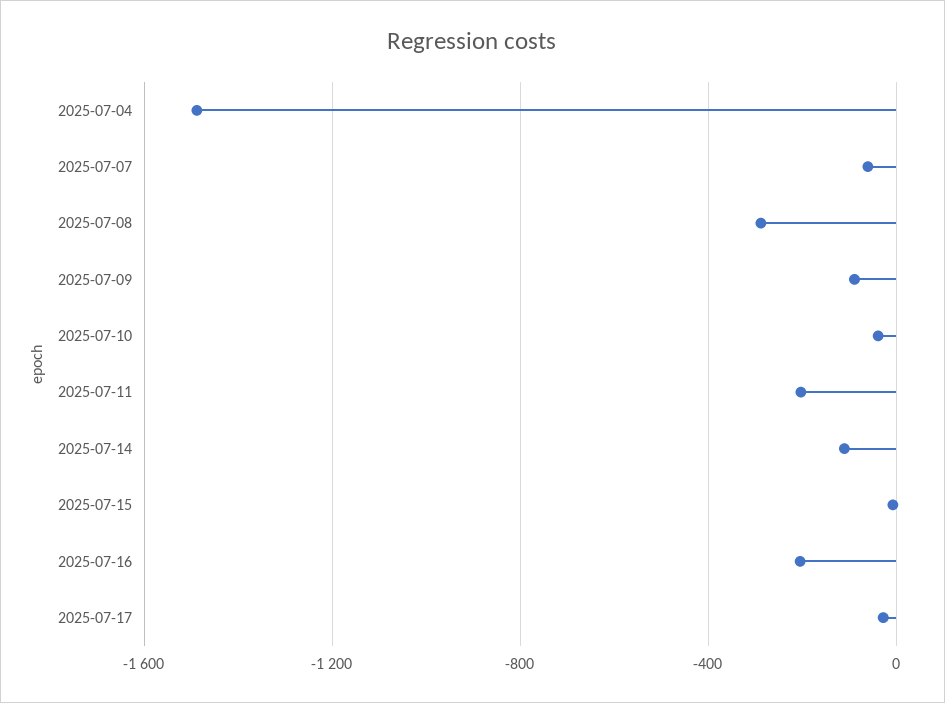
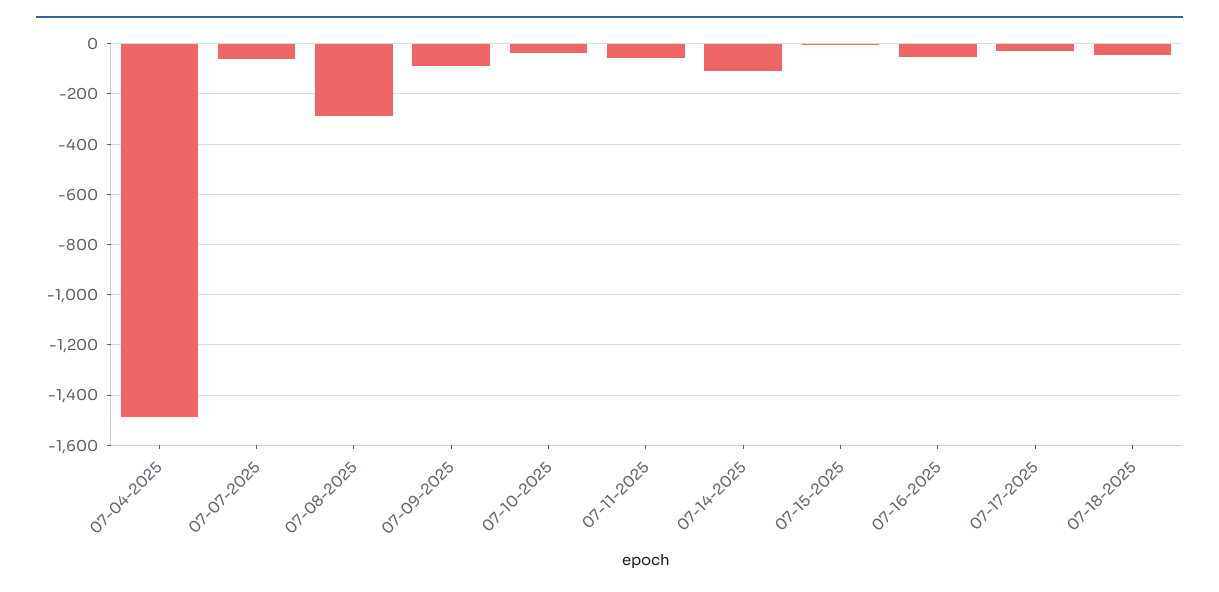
2025-07-11: -200 -> -50
2025-07-16: -200 -> -50
07-18-2025: none -> -50

